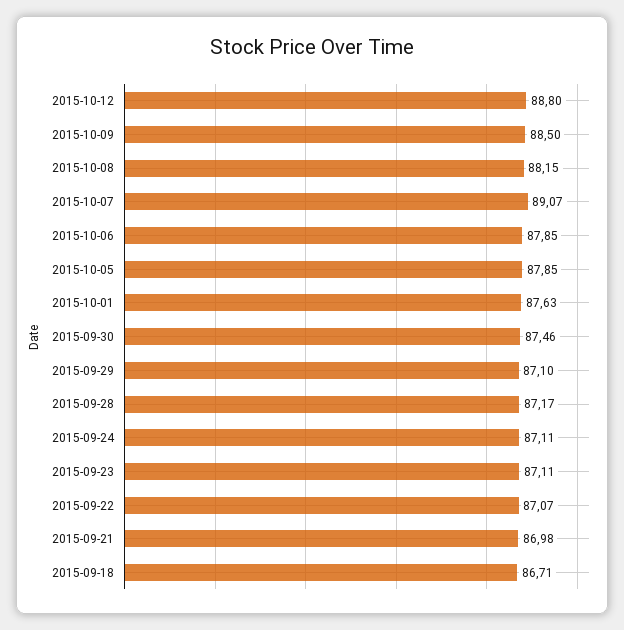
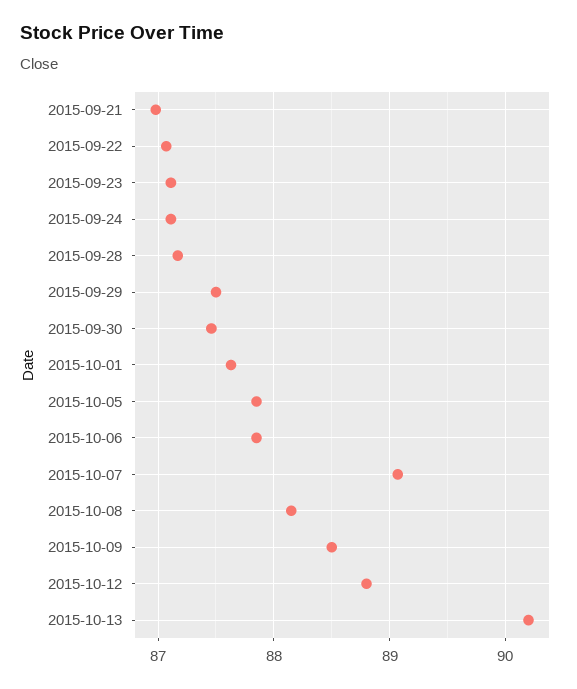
2015-09-29: 87.1 -> 87.5
2015-09-18: 86.71 -> none
2015-10-13: none -> 90.2

